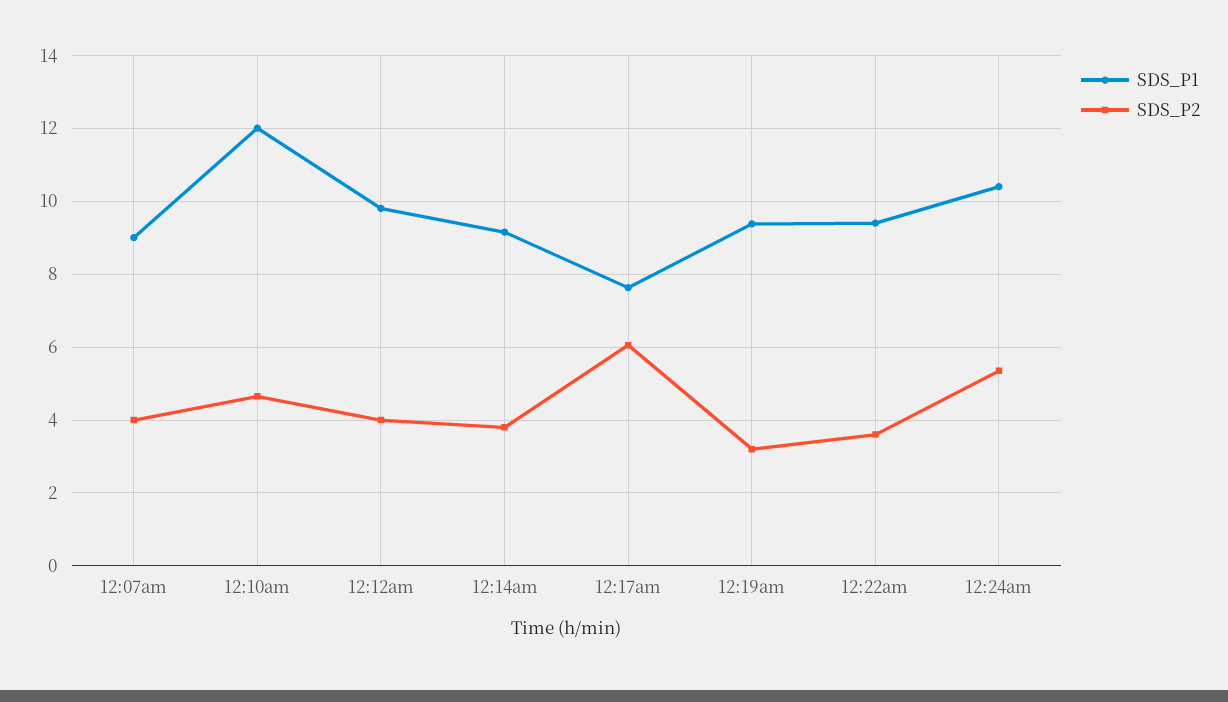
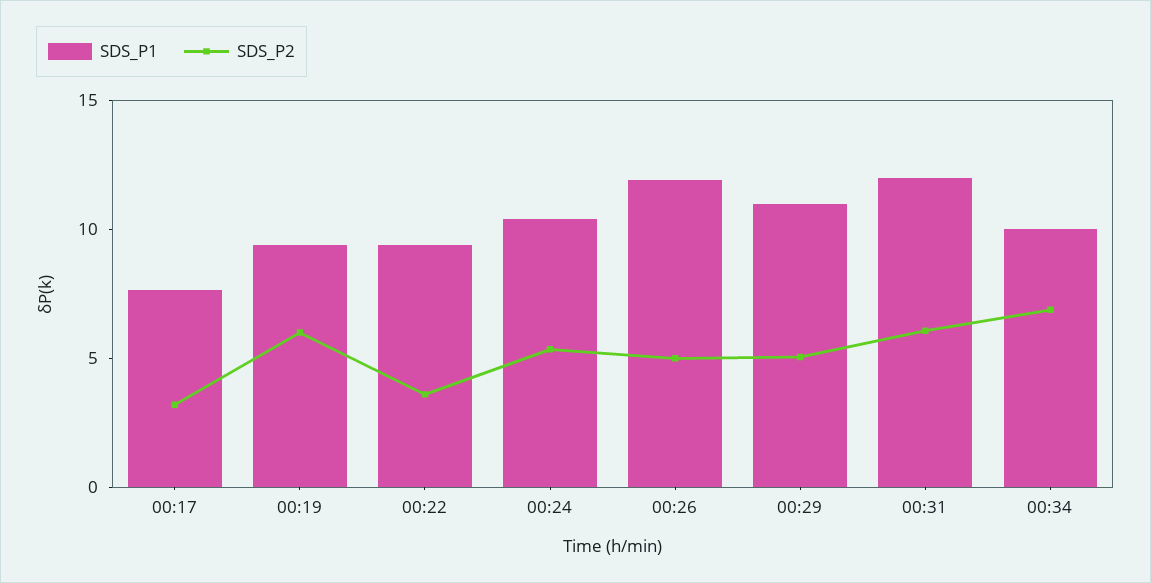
SDS_P1, 12:07am: 9 -> none
SDS_P2, 12:07am: 4 -> none
SDS_P1, 12:10am: 12 -> none
SDS_P2, 12:10am: 4.6 -> none
SDS_P1, 12:12am: 9.8 -> none
SDS_P2, 12:12am: 4 -> none
SDS_P1, 12:14am: 9.2 -> none
SDS_P2, 12:14am: 3.8 -> none
SDS_P2, 12:17am: 6 -> 3
SDS_P2, 12:19am: 3.2 -> 6
SDS_P1, 00:26: none -> 12
SDS_P2, 00:26: none -> 5
SDS_P1, 00:29: none -> 11
SDS_P2, 00:29: none -> 5
SDS_P1, 00:31: none -> 12
SDS_P2, 00:31: none -> 6
SDS_P1, 00:34: none -> 10
SDS_P2, 00:34: none -> 7

